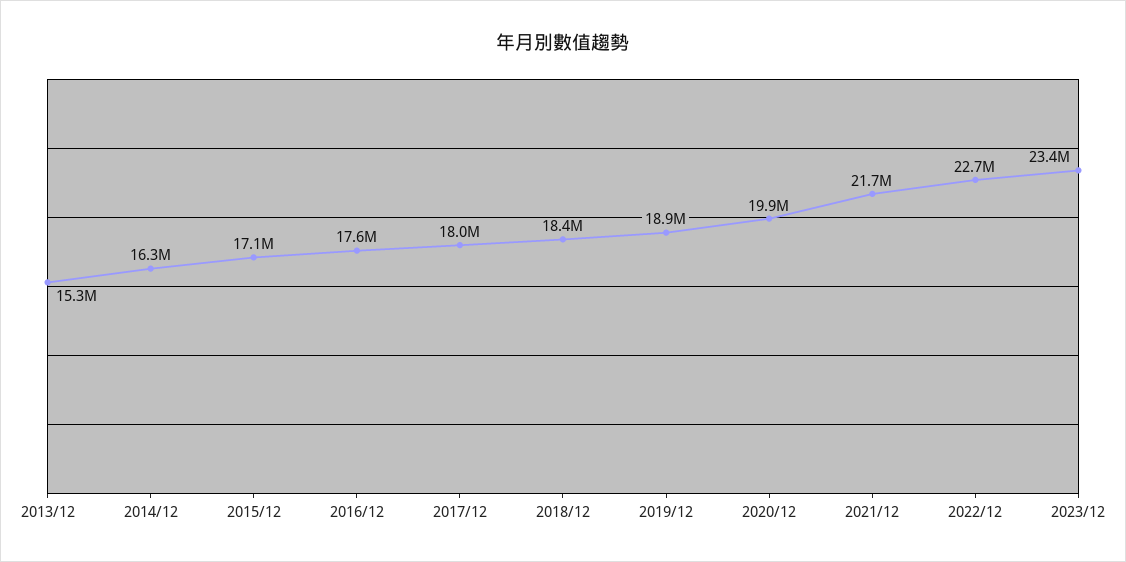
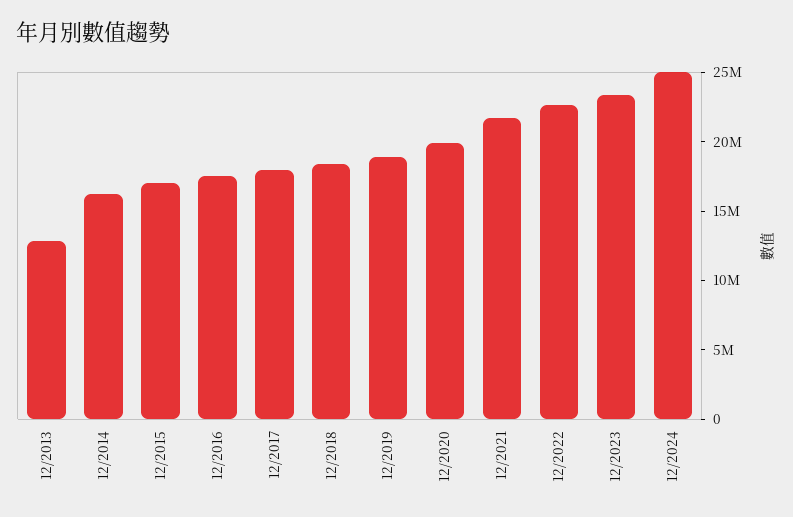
2013/12: 15300000 -> 13000000
12/2024: none -> 25000000

